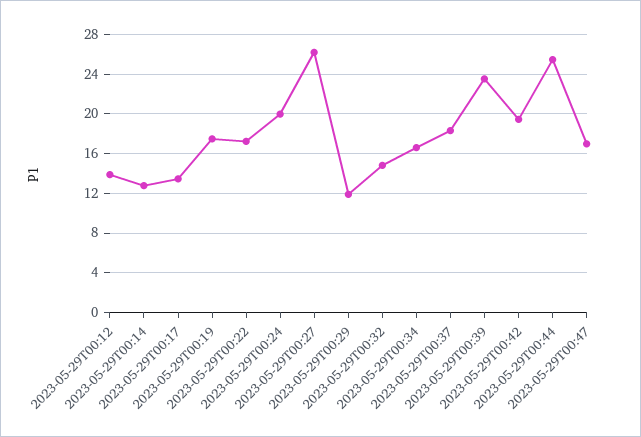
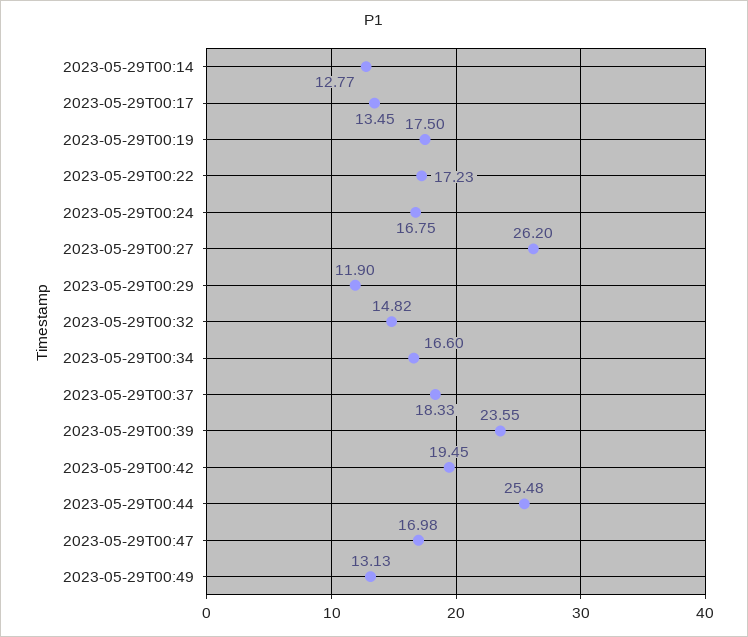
2023-05-29T00:12: 14 -> none
2023-05-29T00:24: 20 -> 16.75
2023-05-29T00:49: none -> 13.13

